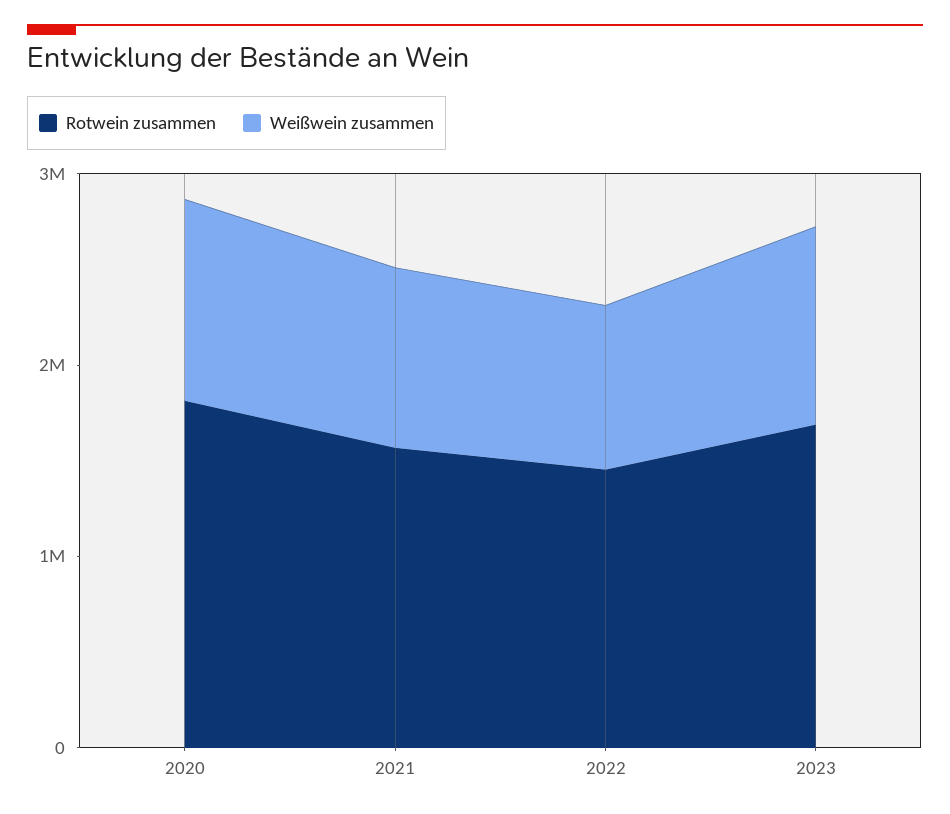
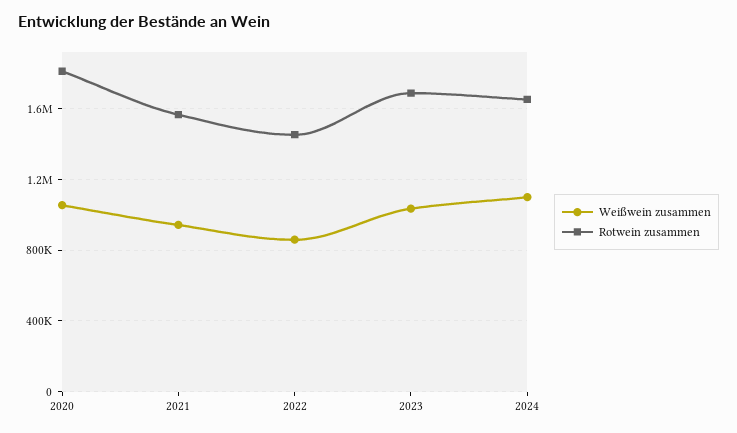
Weißwein zusammen, 2024: none -> 1100000
Rotwein zusammen, 2024: none -> 1650000

